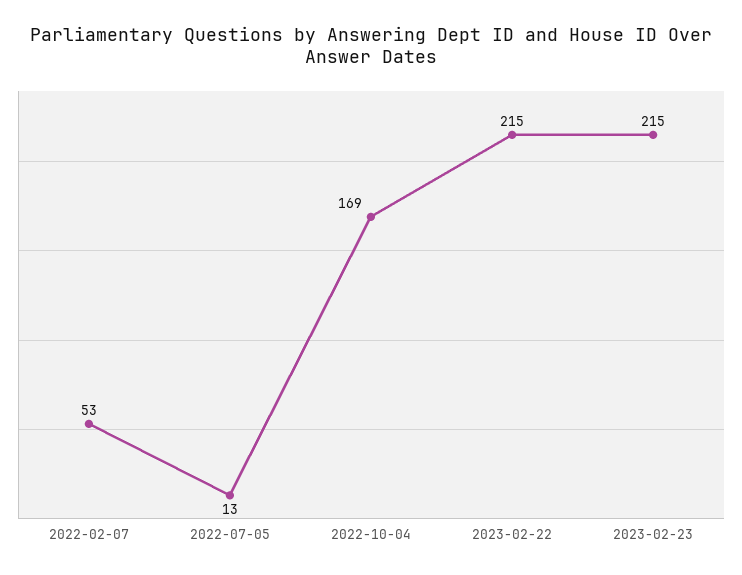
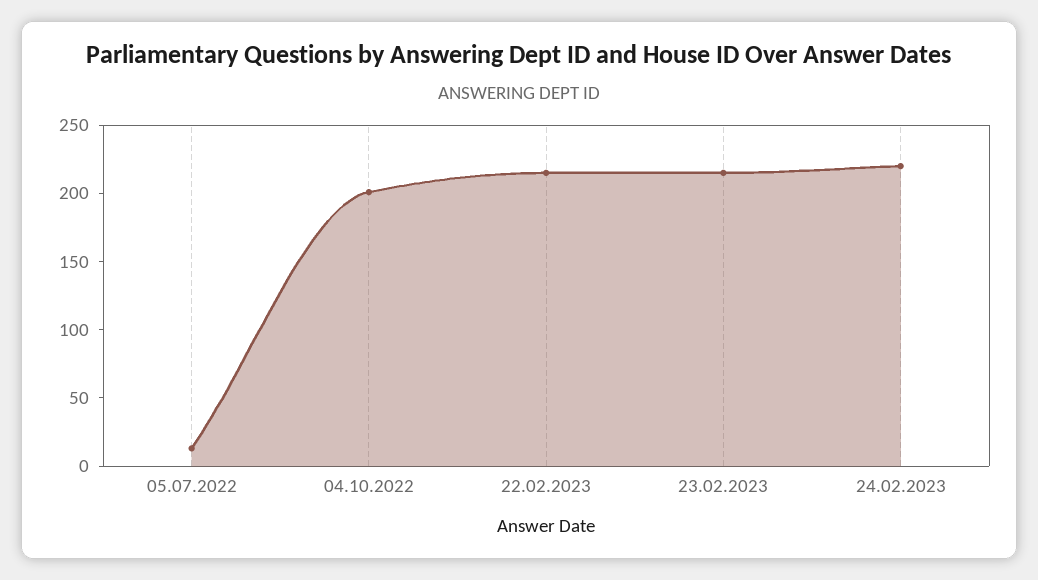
2022-02-07: 53 -> none
2022-10-04: 169 -> 200
24.02.2023: none -> 220

